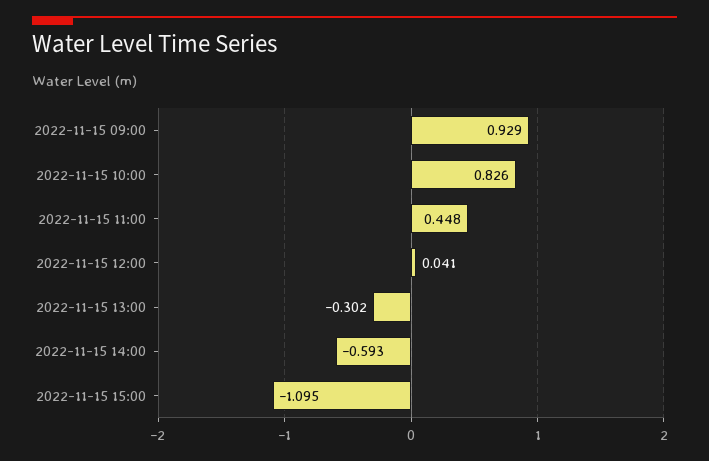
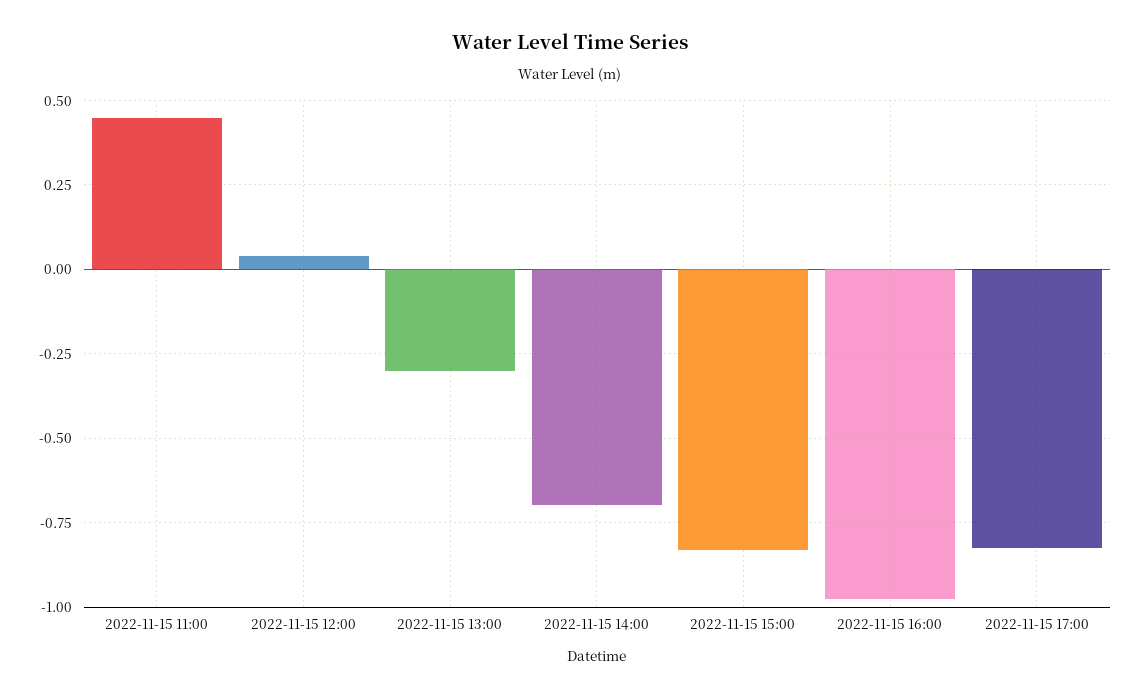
2022-11-15 09:00: 0.929 -> none
2022-11-15 10:00: 0.826 -> none
2022-11-15 14:00: -0.593 -> -0.7
2022-11-15 15:00: -1.095 -> -0.825
2022-11-15 16:00: none -> -0.975
2022-11-15 17:00: none -> -0.825

